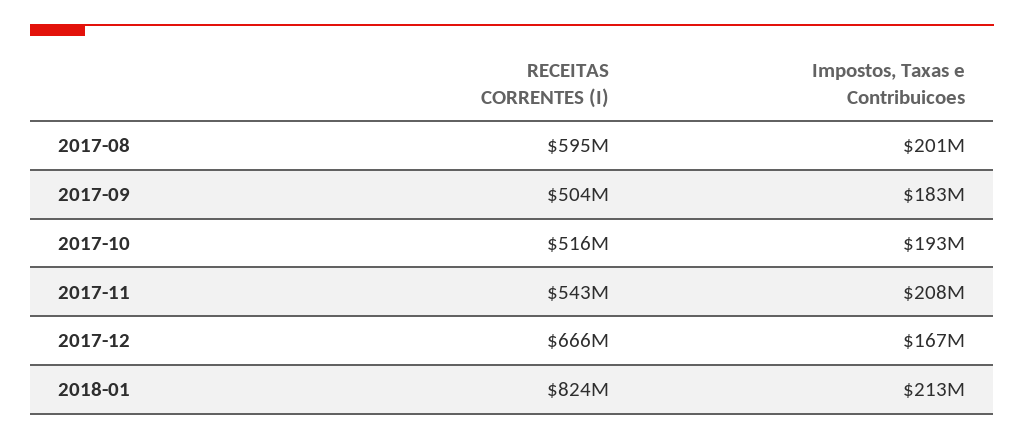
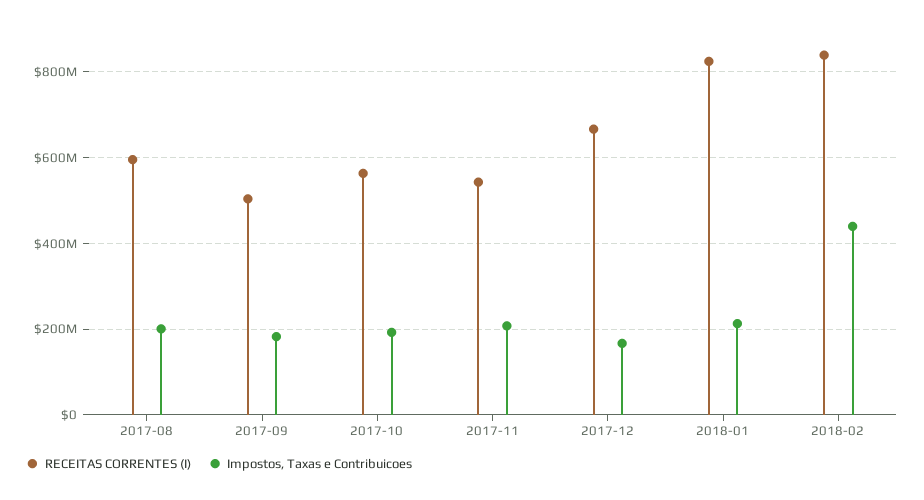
RECEITAS CORRENTES (I), 2017-10: 516000000 -> 560000000
RECEITAS CORRENTES (I), 2018-02: none -> 840000000
Impostos, Taxas e Contribuicoes, 2018-02: none -> 440000000

